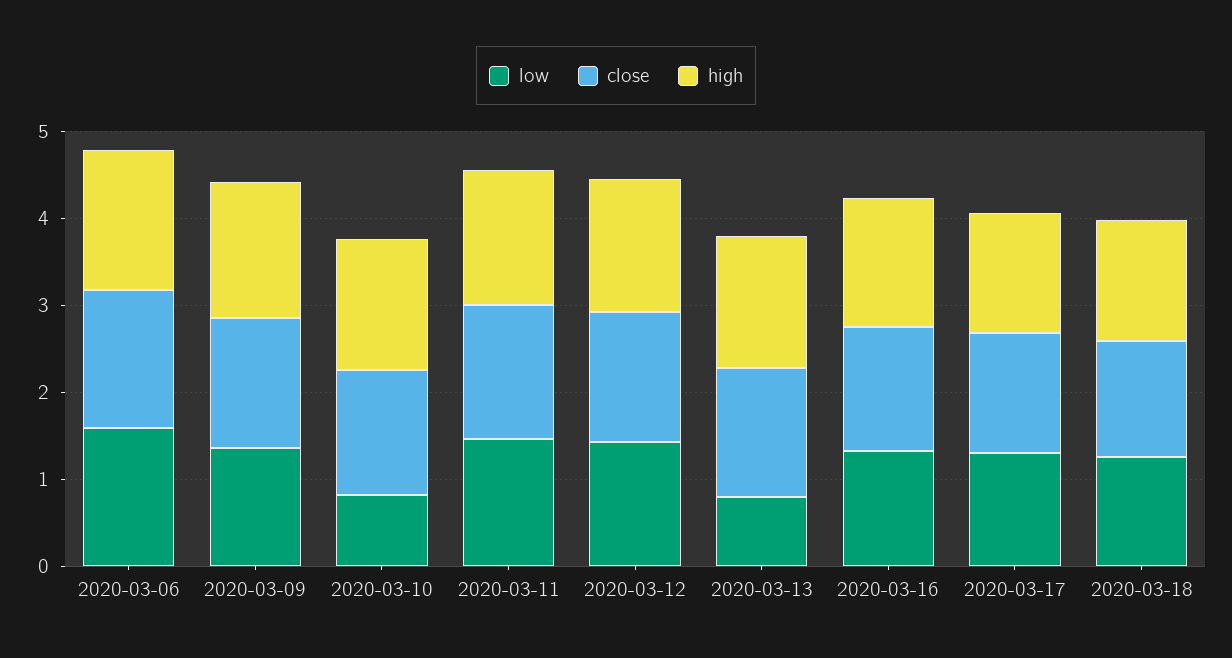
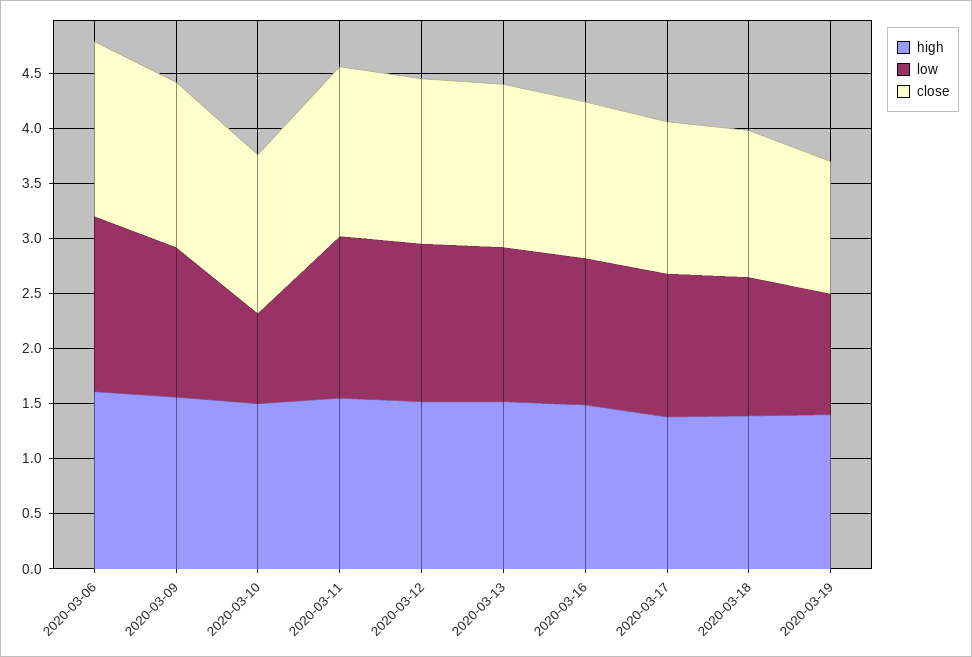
low, 2020-03-13: 0.8 -> 1.4
high, 2020-03-19: none -> 1.4
low, 2020-03-19: none -> 1.1
close, 2020-03-19: none -> 1.2

